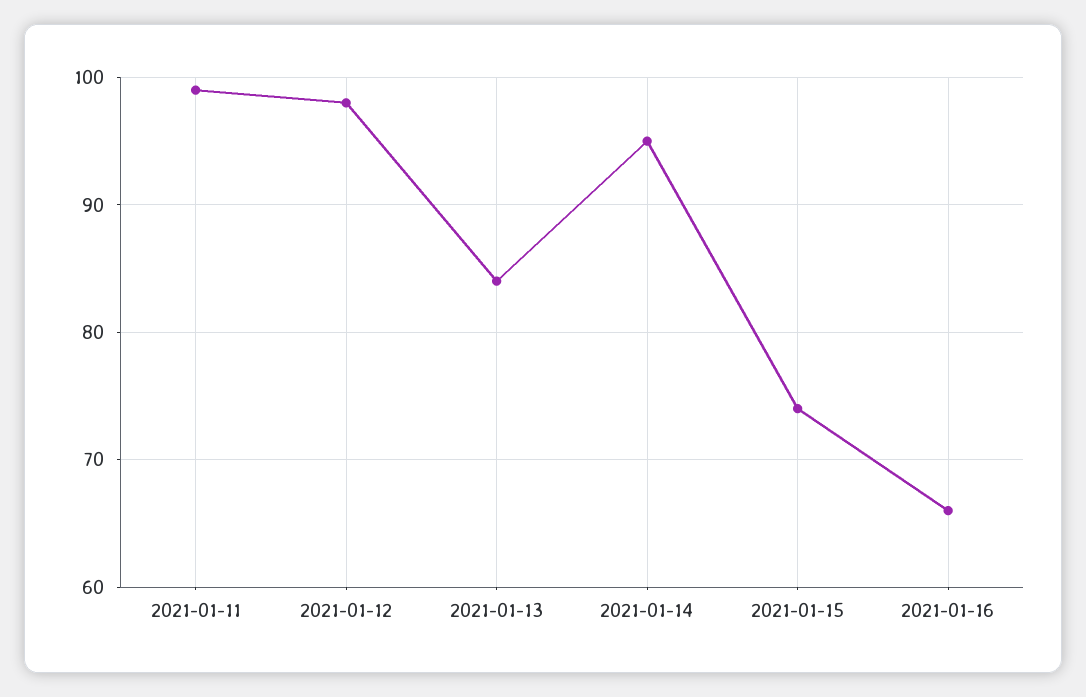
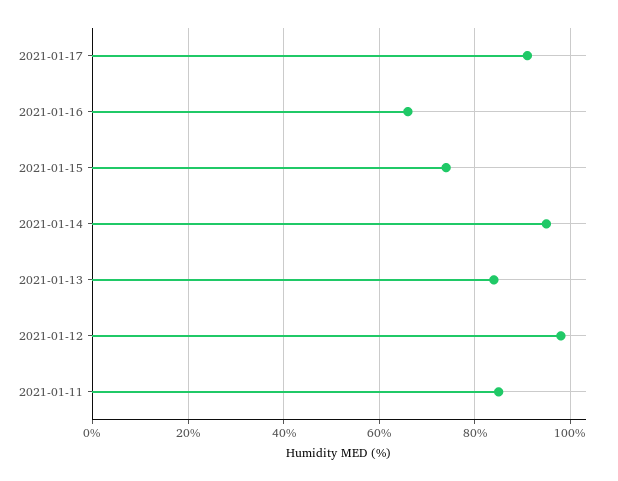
2021-01-11: 99 -> 85
2021-01-17: none -> 90

